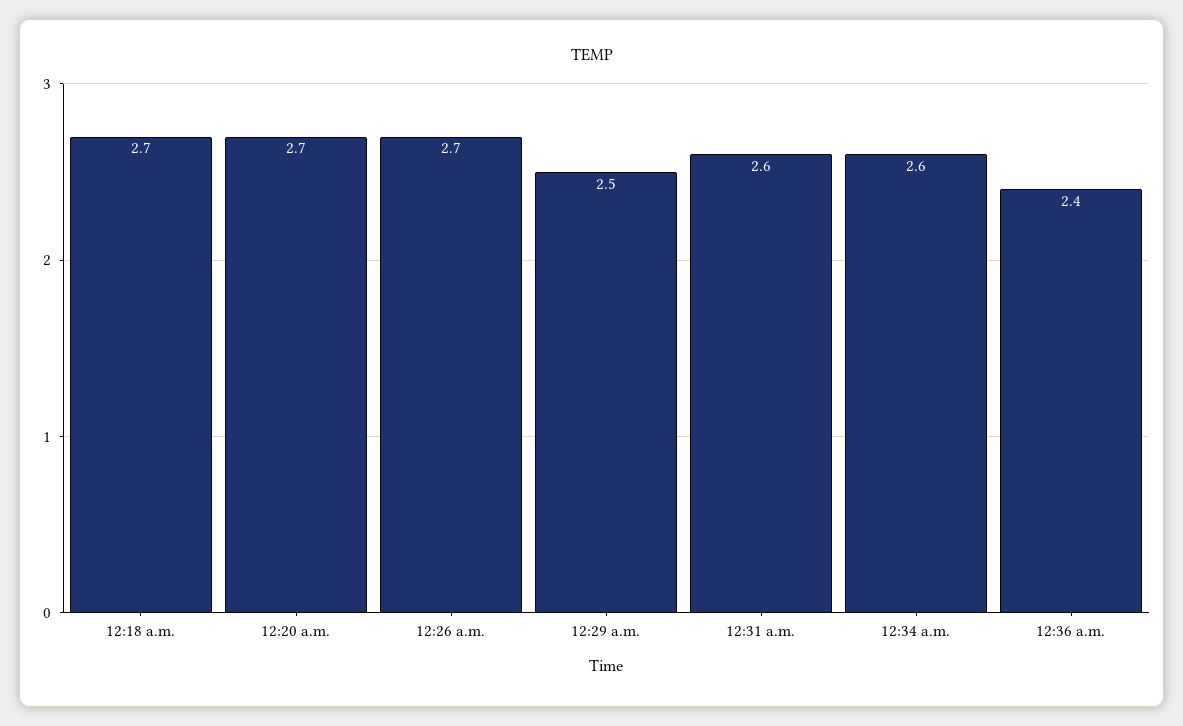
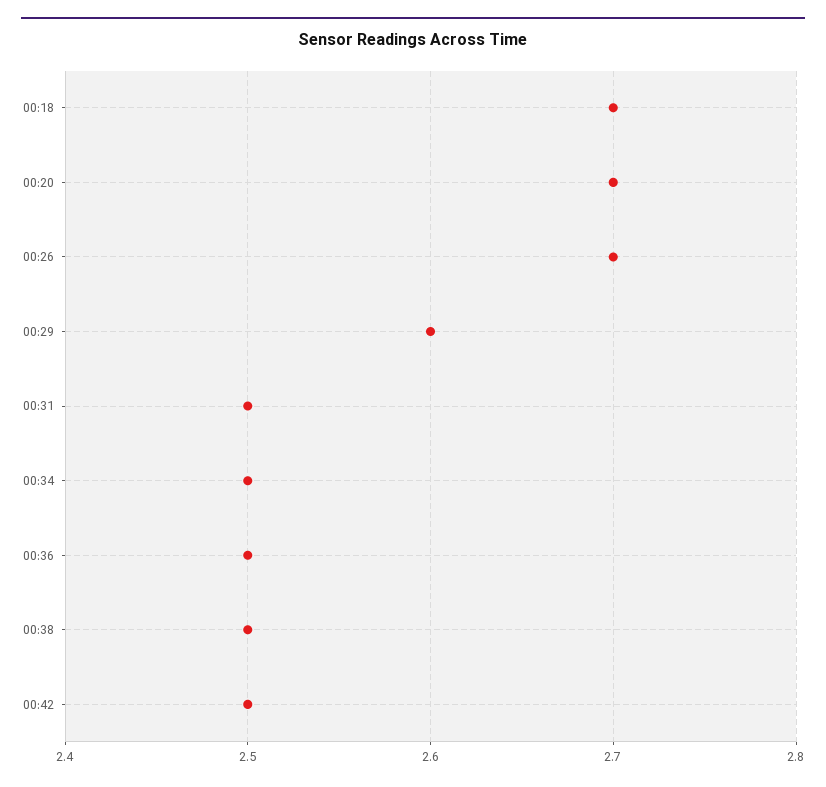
12:29 a.m.: 2.5 -> 2.6
12:31 a.m.: 2.6 -> 2.5
12:34 a.m.: 2.6 -> 2.5
12:36 a.m.: 2.4 -> 2.5
00:38: none -> 2.5
00:42: none -> 2.5

